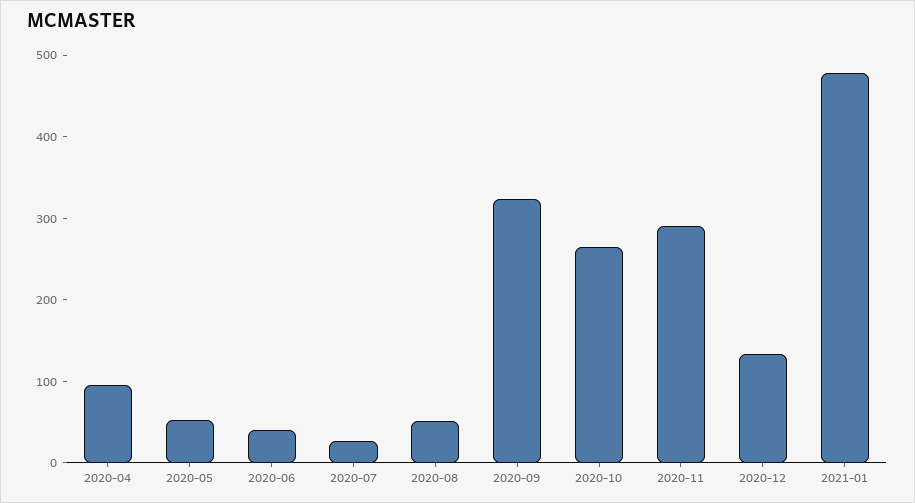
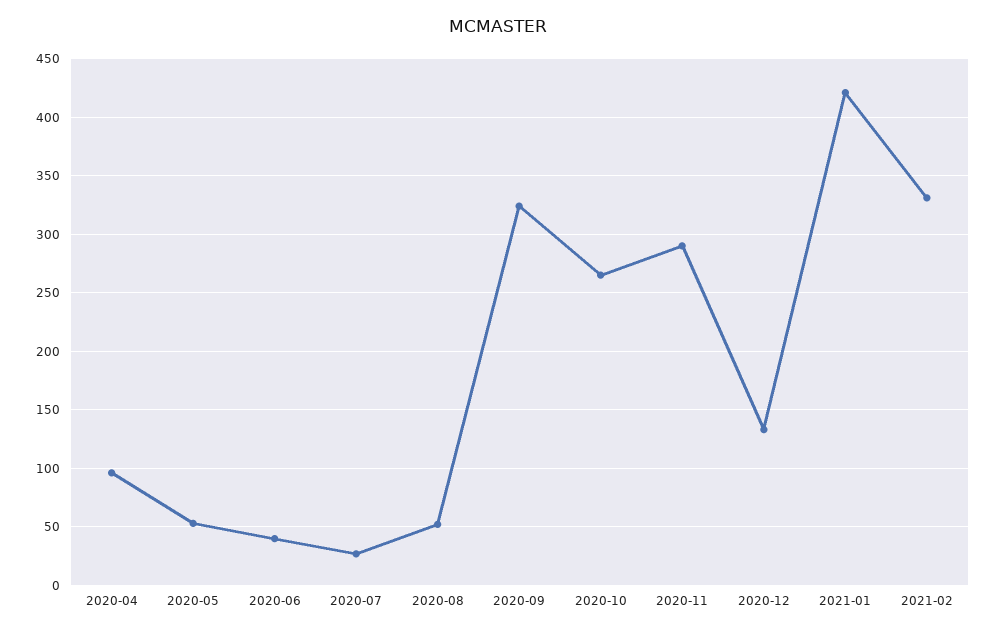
2021-01: 480 -> 420
2021-02: none -> 330

